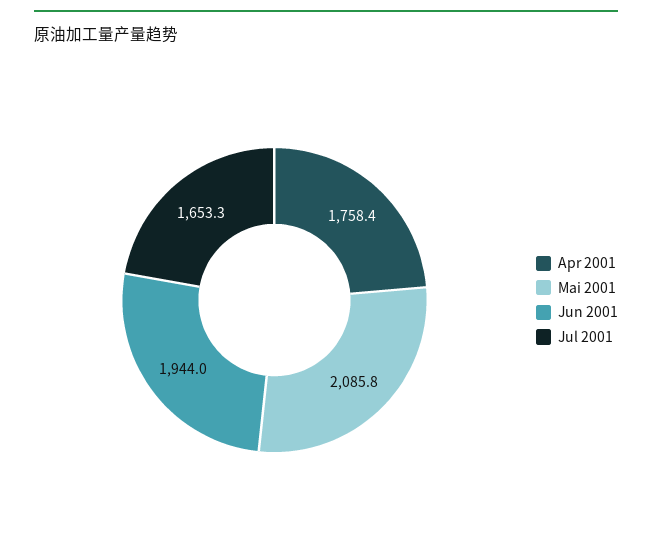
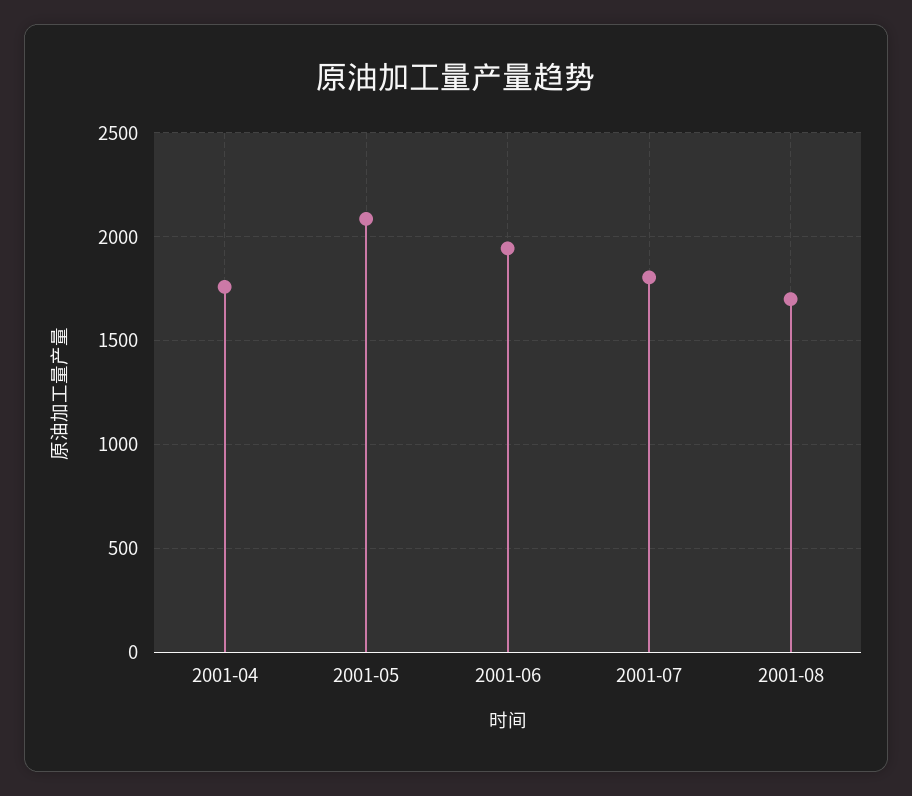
Jul 2001: 1653.3 -> 1800
2001-08: none -> 1700

